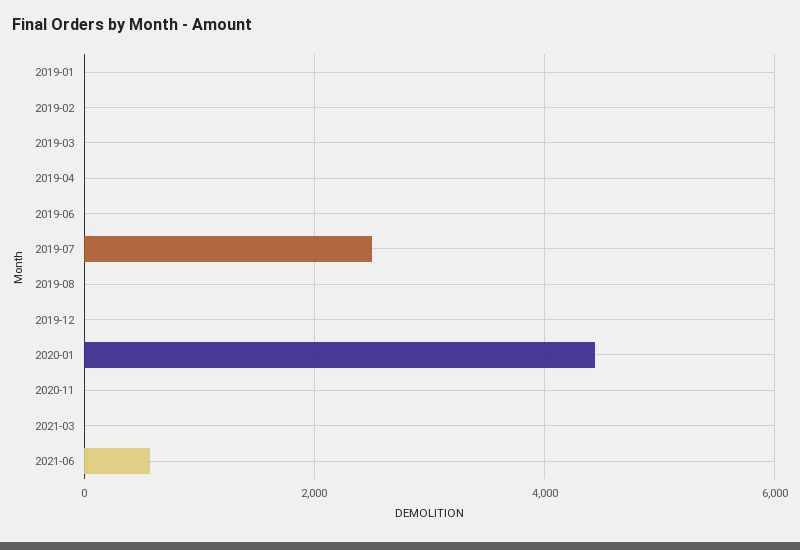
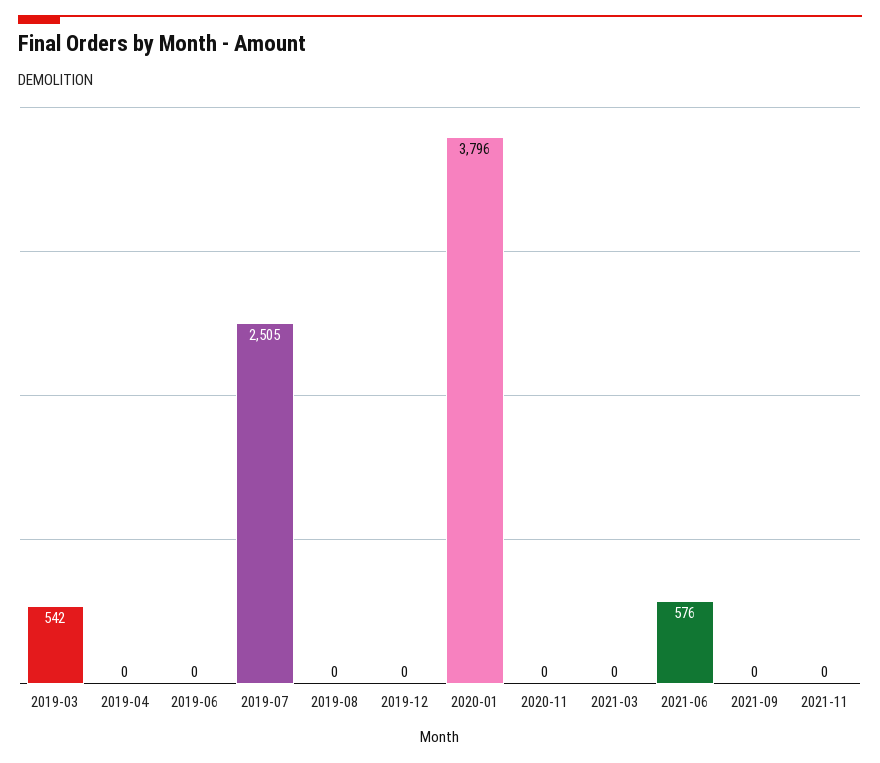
2019-01: 0 -> none
2019-02: 0 -> none
2019-03: 0 -> 542
2020-01: 4400 -> 3796
2021-09: none -> 0
2021-11: none -> 0

